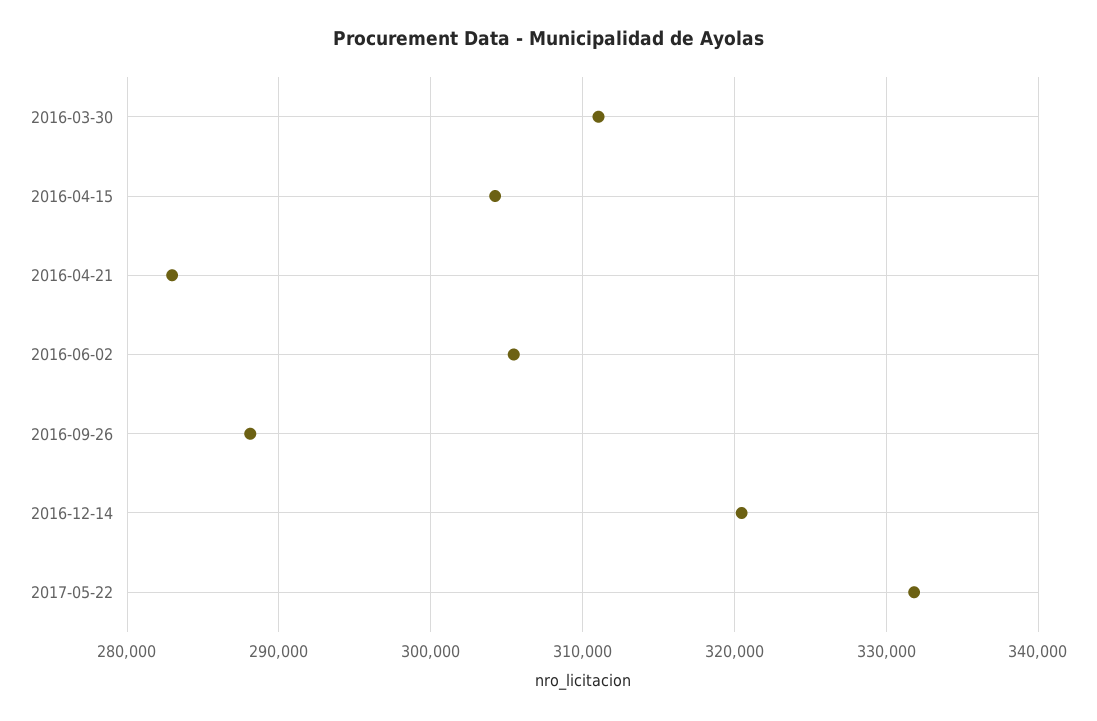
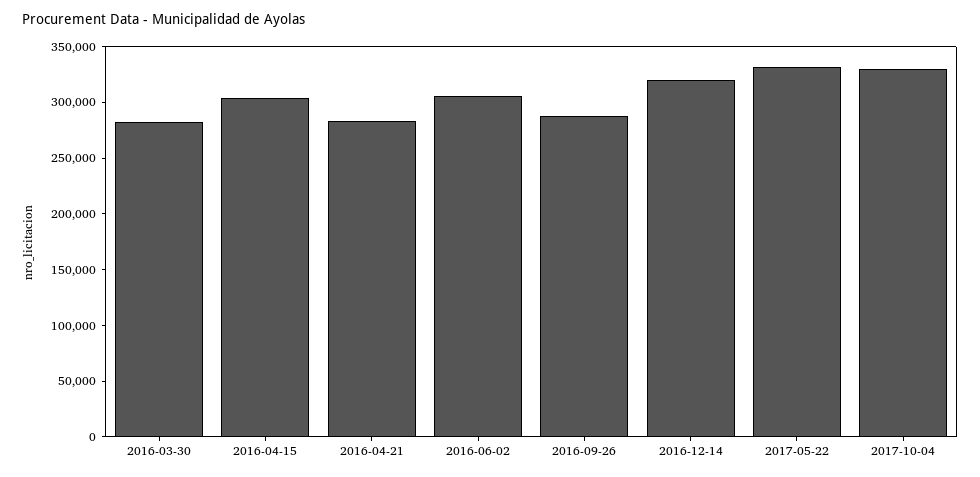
2016-03-30: 311000 -> 280000
2017-10-04: none -> 330000

